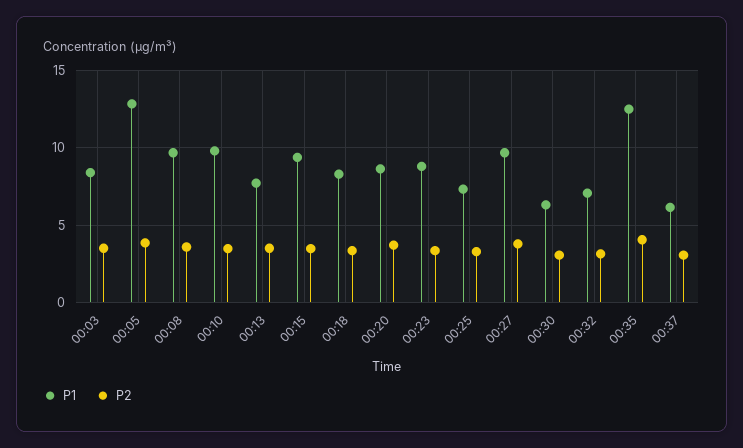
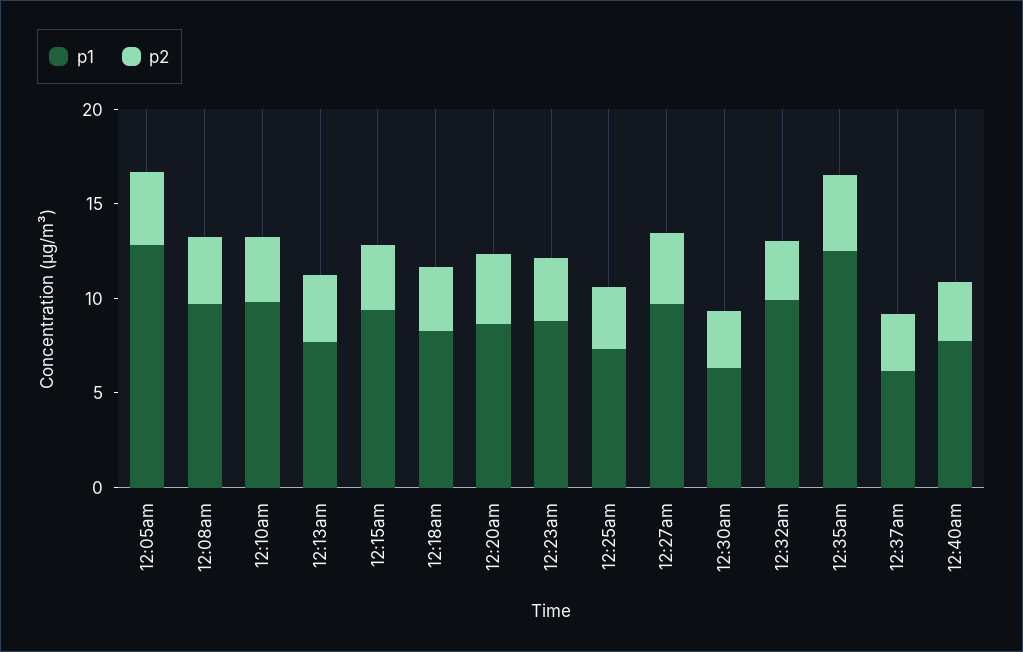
P1, 00:03: 8.5 -> none
P2, 00:03: 3.5 -> none
P1, 00:32: 7 -> 10
P1, 12:40am: none -> 8
P2, 12:40am: none -> 3

